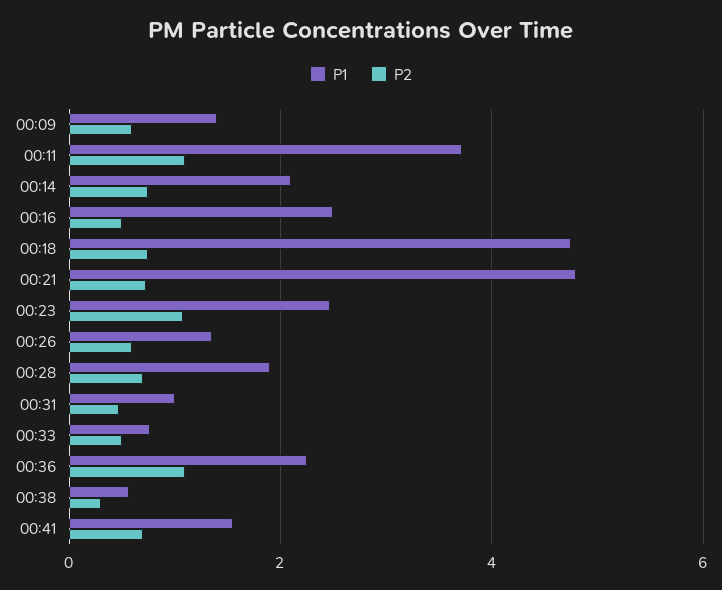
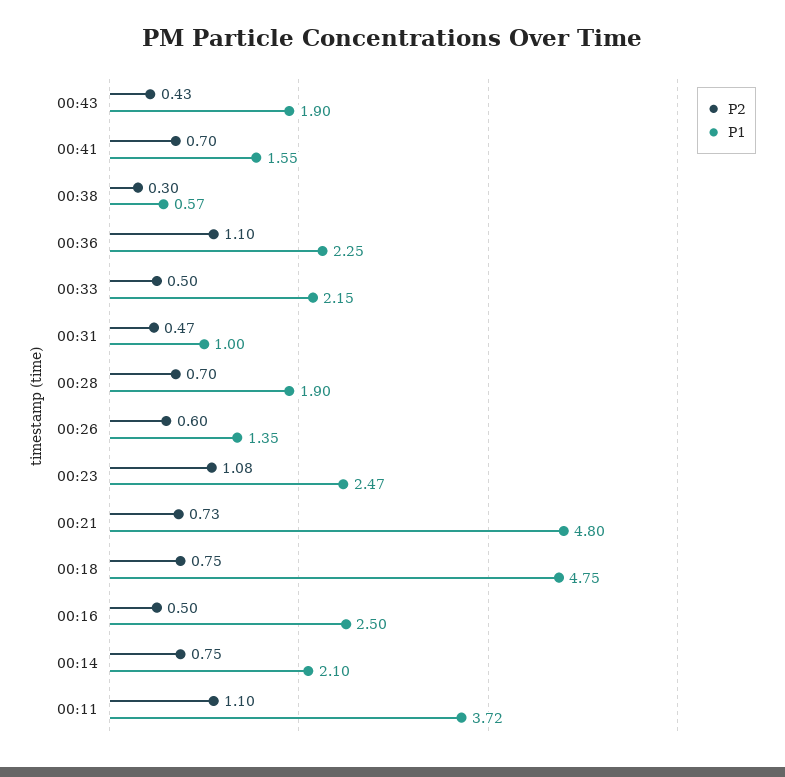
P1, 00:09: 1.4 -> none
P2, 00:09: 0.6 -> none
P1, 00:33: 0.8 -> 2.15
P2, 00:43: none -> 0.43
P1, 00:43: none -> 1.9

